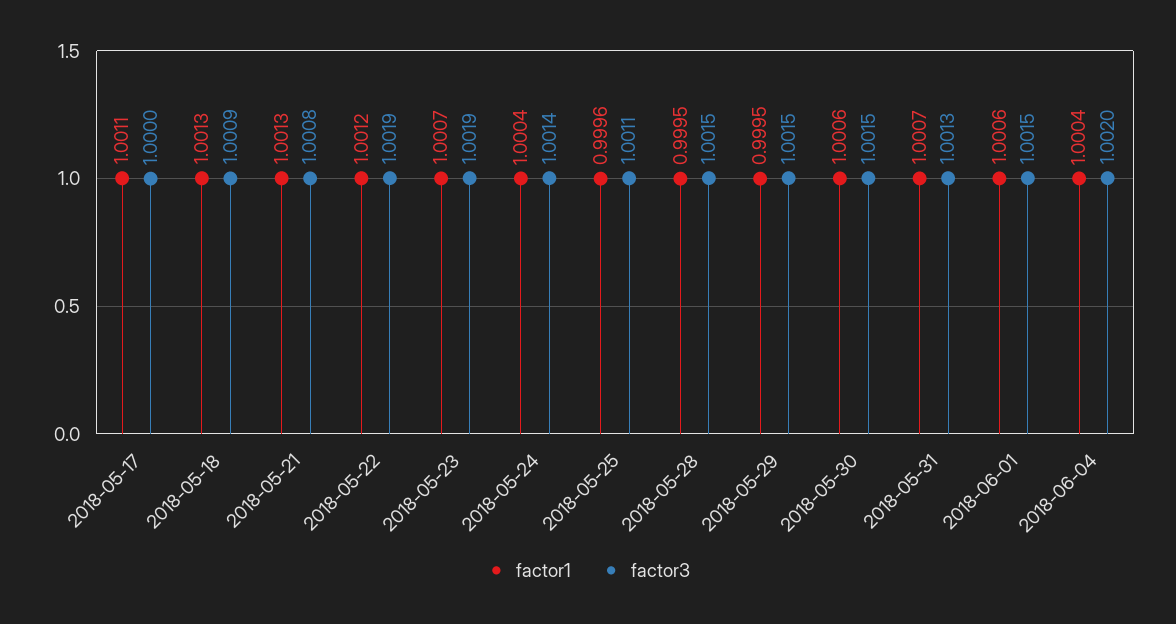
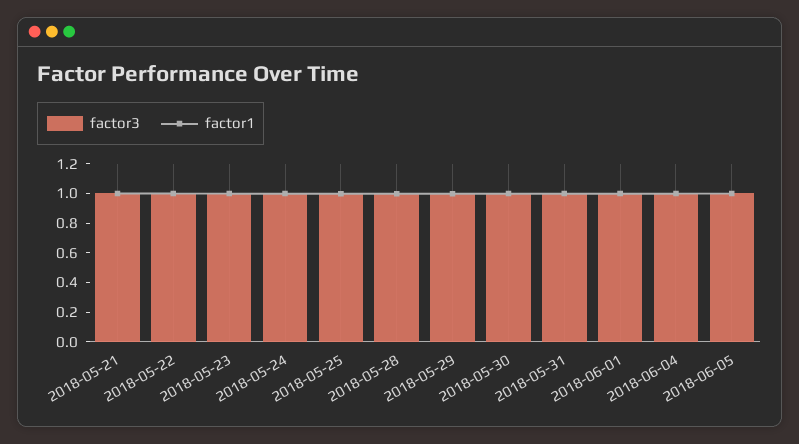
factor1, 2018-05-17: 1.0011 -> none
factor3, 2018-05-17: 1 -> none
factor1, 2018-05-18: 1.0013 -> none
factor3, 2018-05-18: 1.0009 -> none
factor3, 2018-06-05: none -> 1
factor1, 2018-06-05: none -> 1

